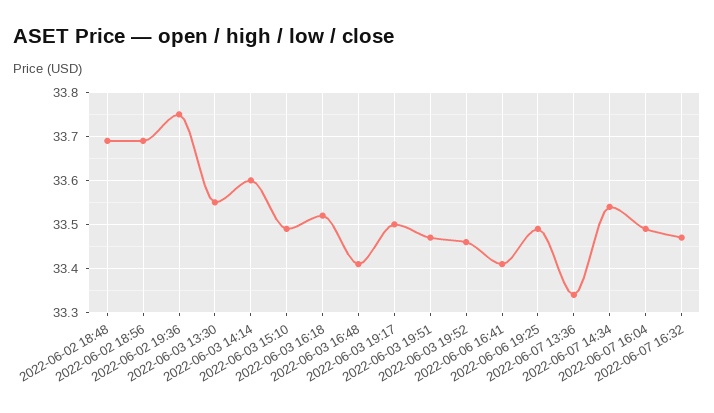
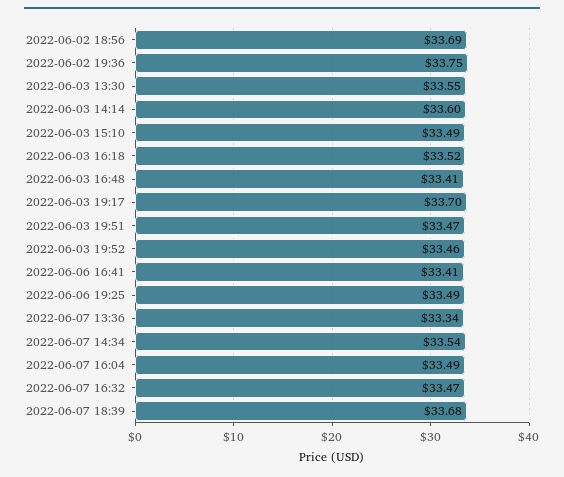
2022-06-02 18:48: 33.7 -> none
2022-06-03 19:17: 33.5 -> 33.7
2022-06-07 18:39: none -> 33.68

